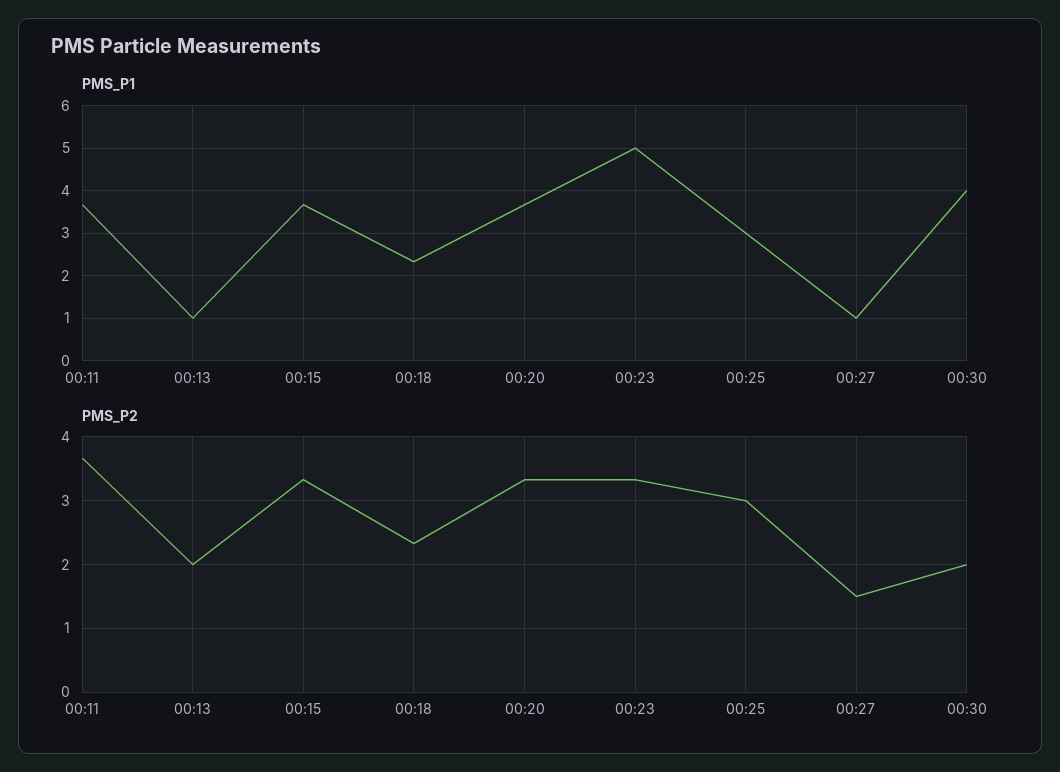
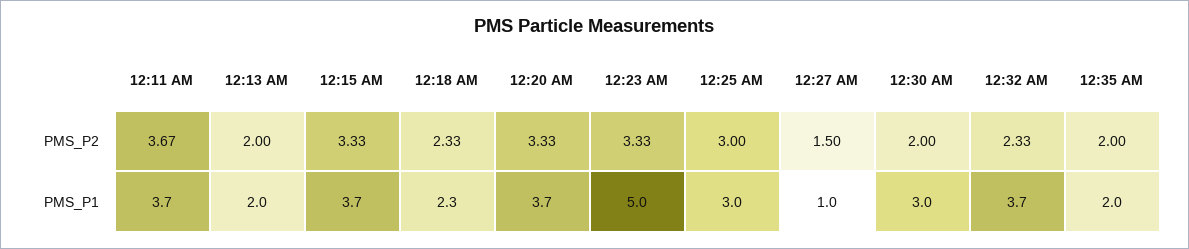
PMS_P1, 00:13: 1 -> 2
PMS_P1, 00:30: 4 -> 3
PMS_P2, 12:32 AM: none -> 2.33
PMS_P2, 12:35 AM: none -> 2
PMS_P1, 12:32 AM: none -> 3.7
PMS_P1, 12:35 AM: none -> 2

